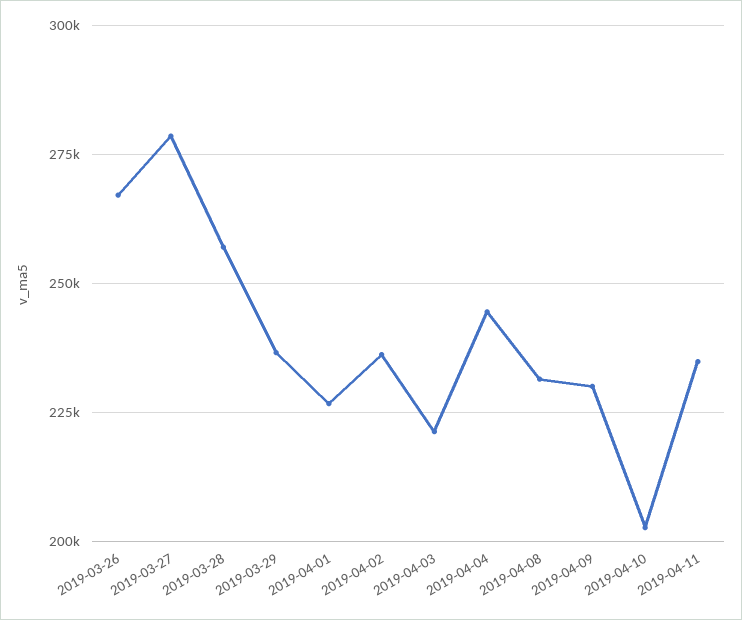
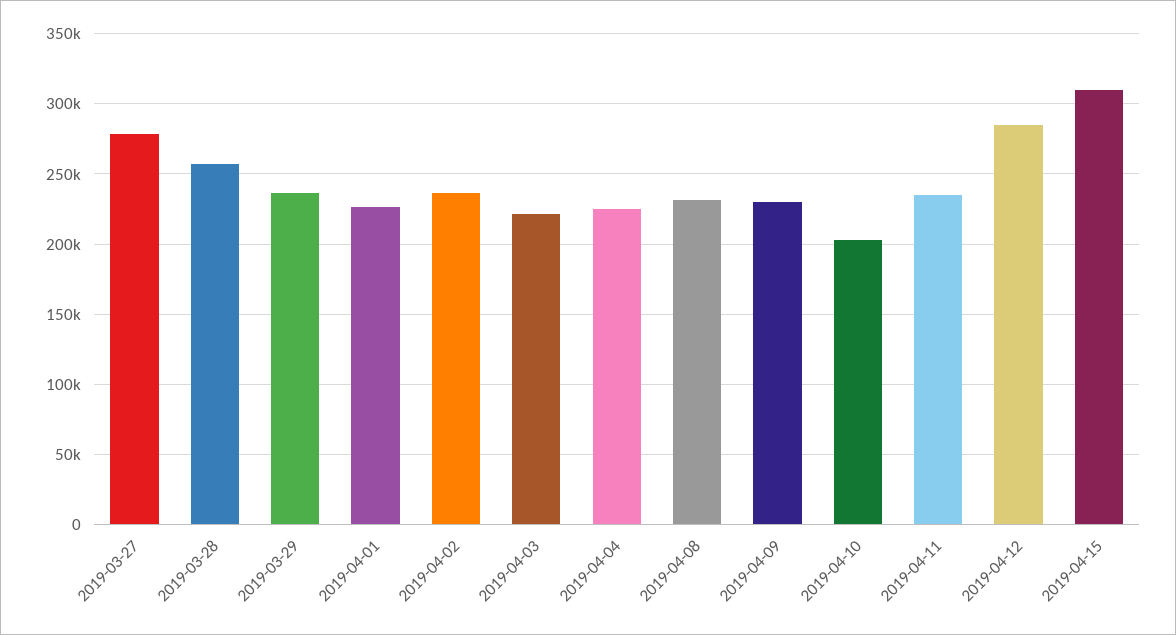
2019-03-26: 267500 -> none
2019-04-04: 245000 -> 225000
2019-04-12: none -> 285000
2019-04-15: none -> 310000

